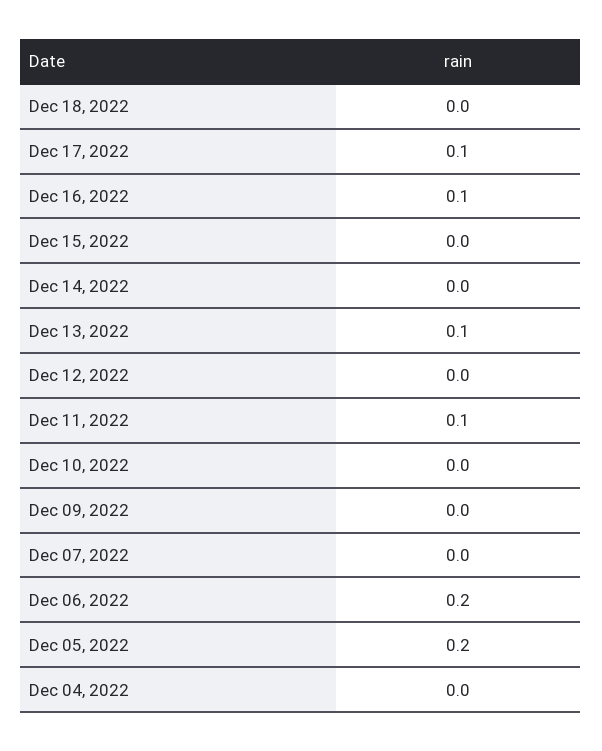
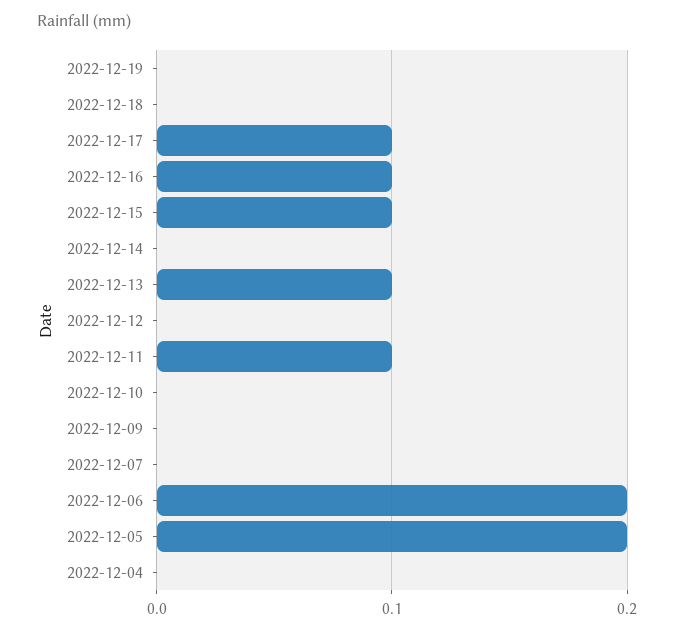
Dec 15, 2022: 0 -> 0.1
2022-12-19: none -> 0

